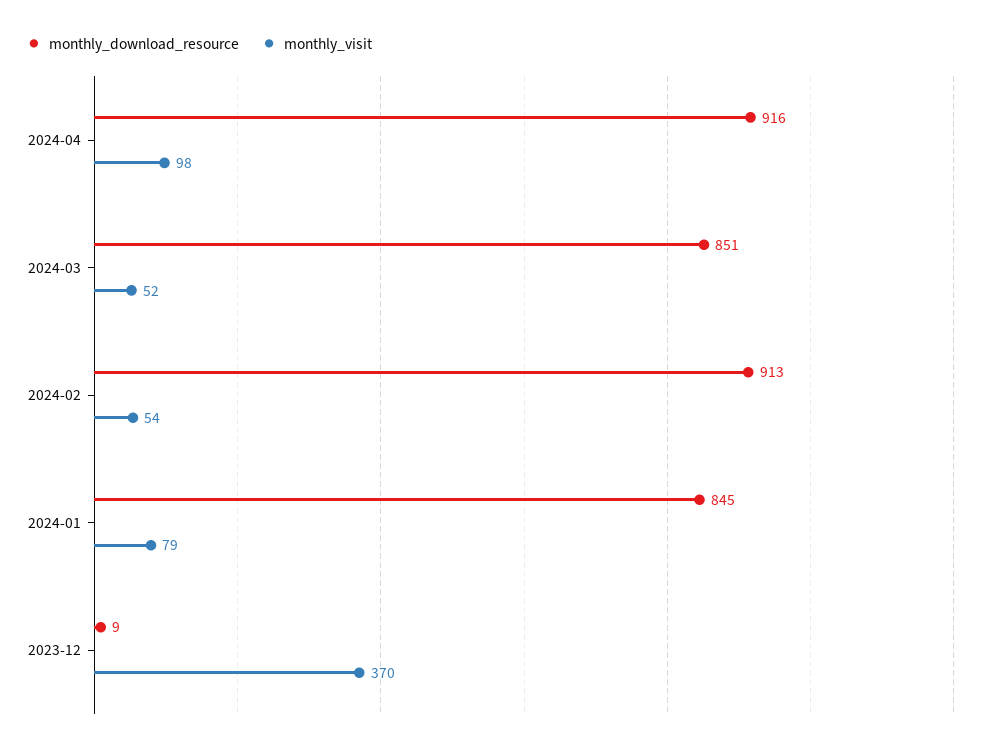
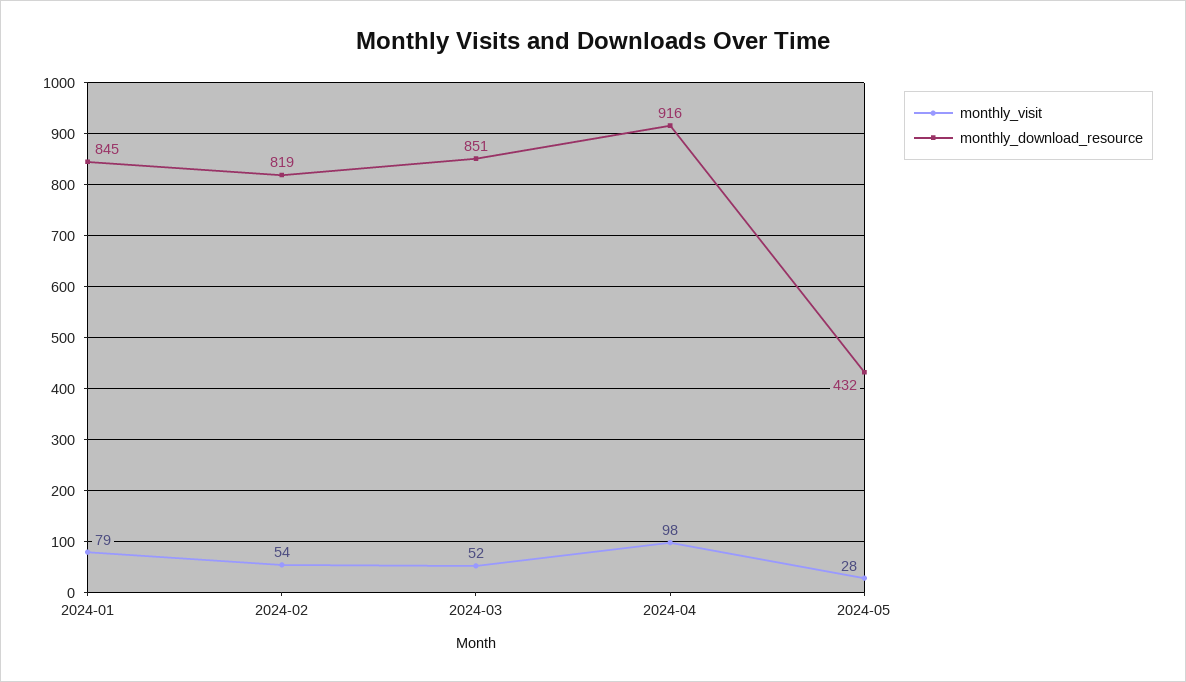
monthly_download_resource, 2024-02: 913 -> 819
monthly_download_resource, 2023-12: 9 -> none
monthly_visit, 2023-12: 370 -> none
monthly_visit, 2024-05: none -> 28
monthly_download_resource, 2024-05: none -> 432

